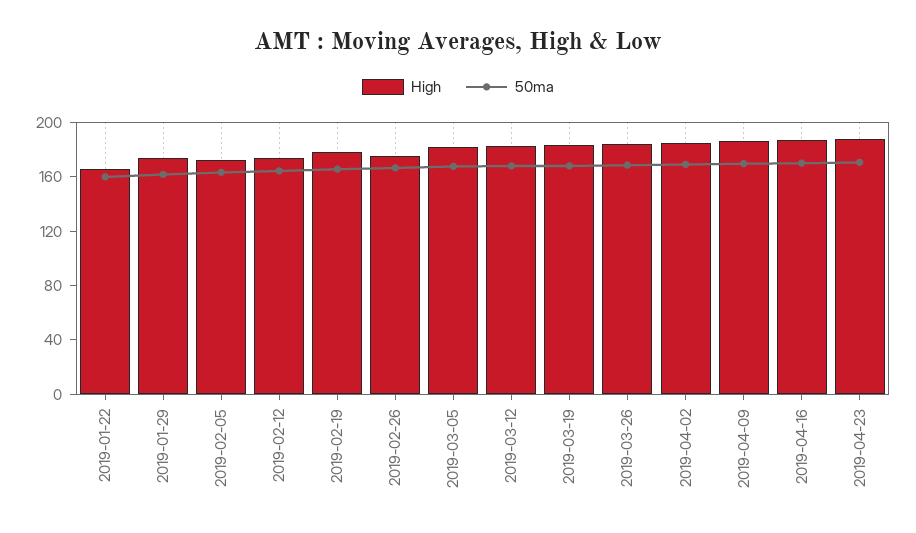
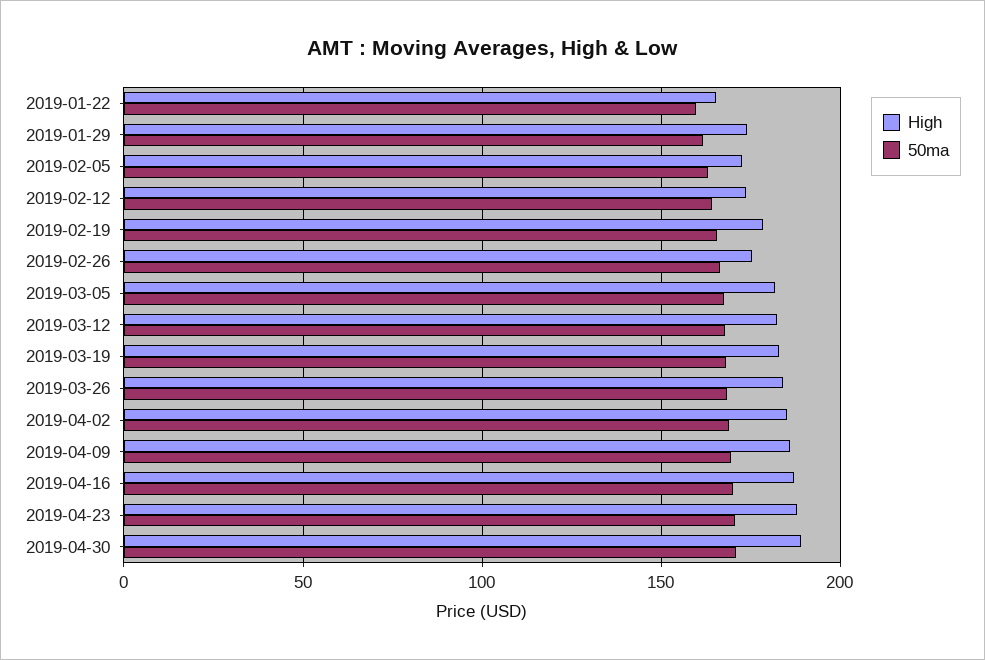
High, 2019-04-30: none -> 190
50ma, 2019-04-30: none -> 170

